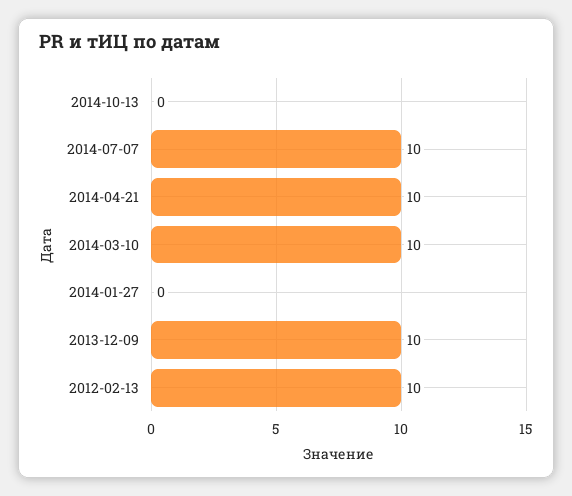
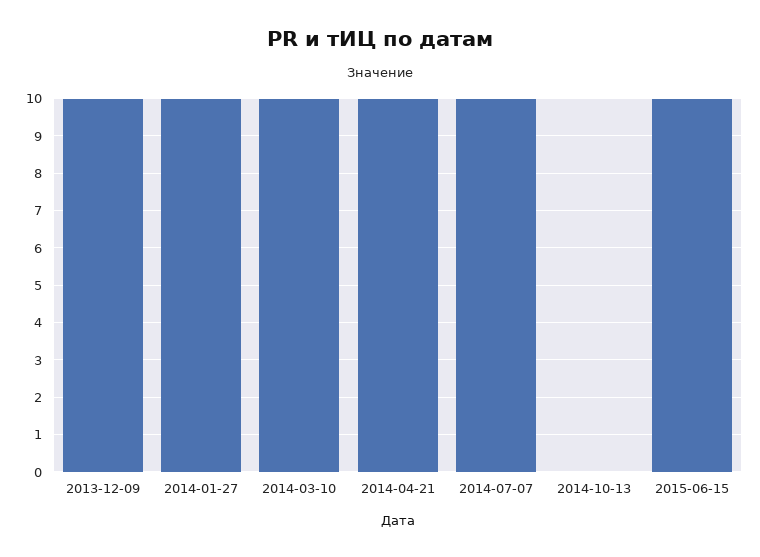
2014-01-27: 0 -> 10
2012-02-13: 10 -> none
2015-06-15: none -> 10

